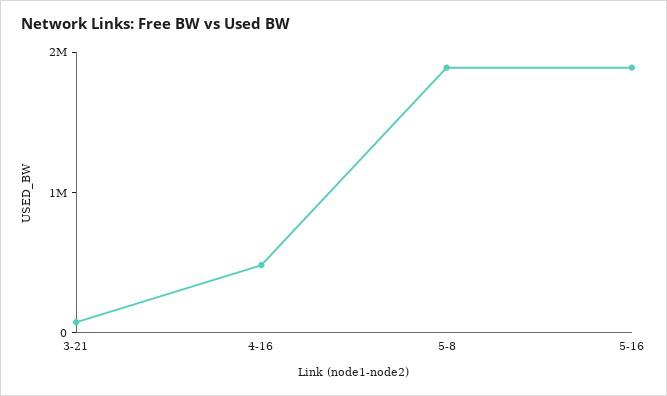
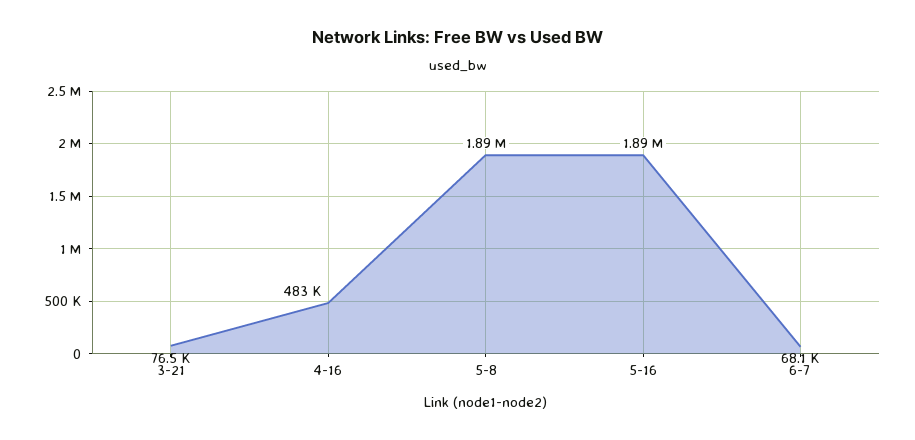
6-7: none -> 68100

